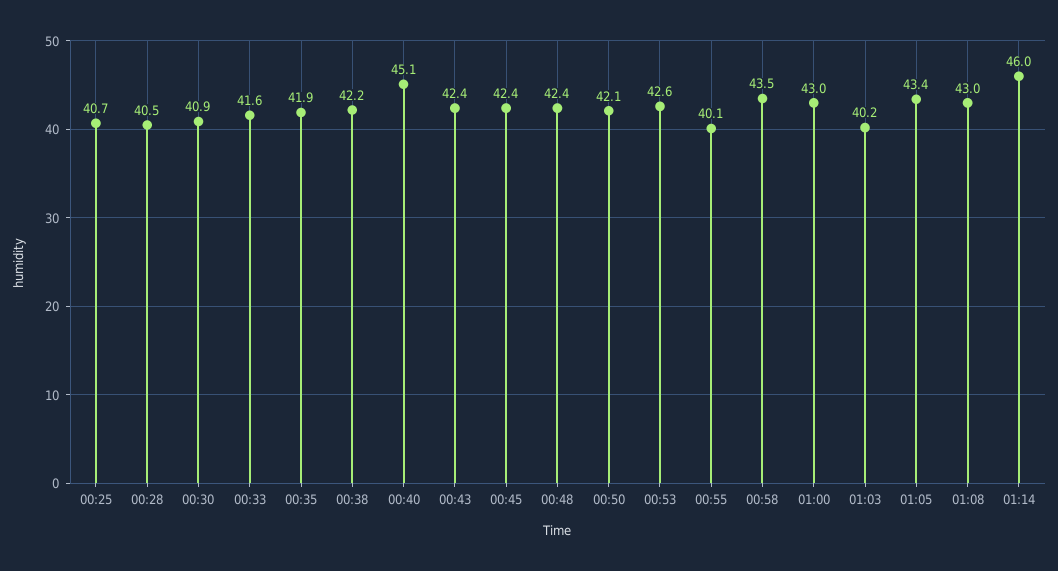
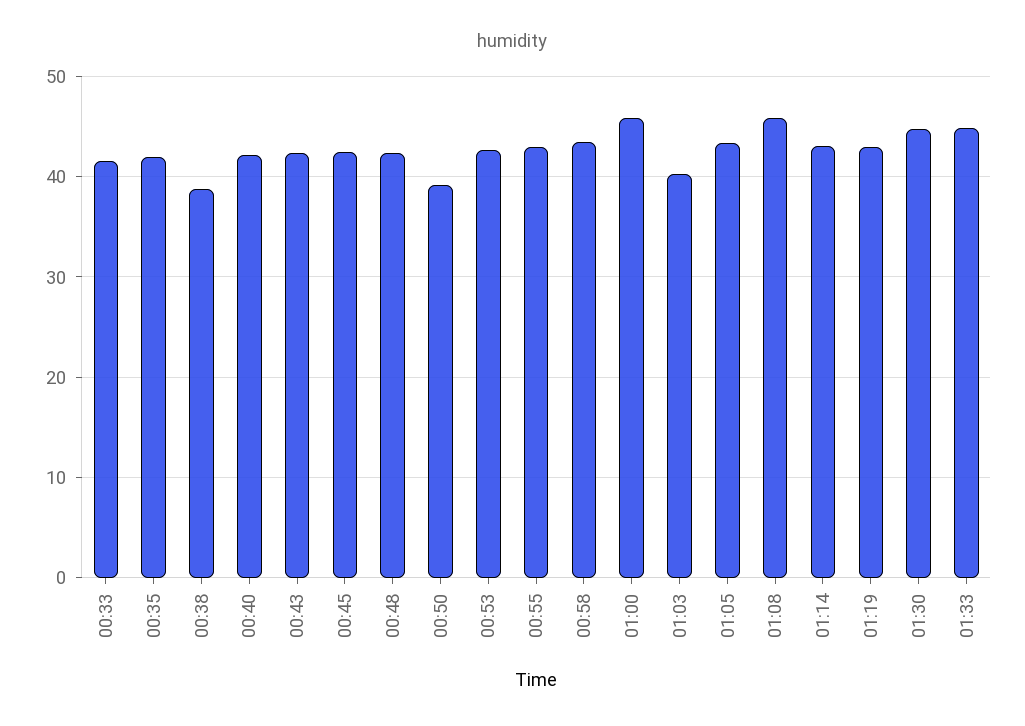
00:25: 40.7 -> none
00:28: 40.5 -> none
00:30: 40.9 -> none
00:38: 42.2 -> 39
00:40: 45.1 -> 42
00:50: 42.1 -> 39
00:55: 40.1 -> 43
01:00: 43 -> 46
01:08: 43 -> 46
01:14: 46 -> 43
01:19: none -> 43
01:30: none -> 45
01:33: none -> 45

